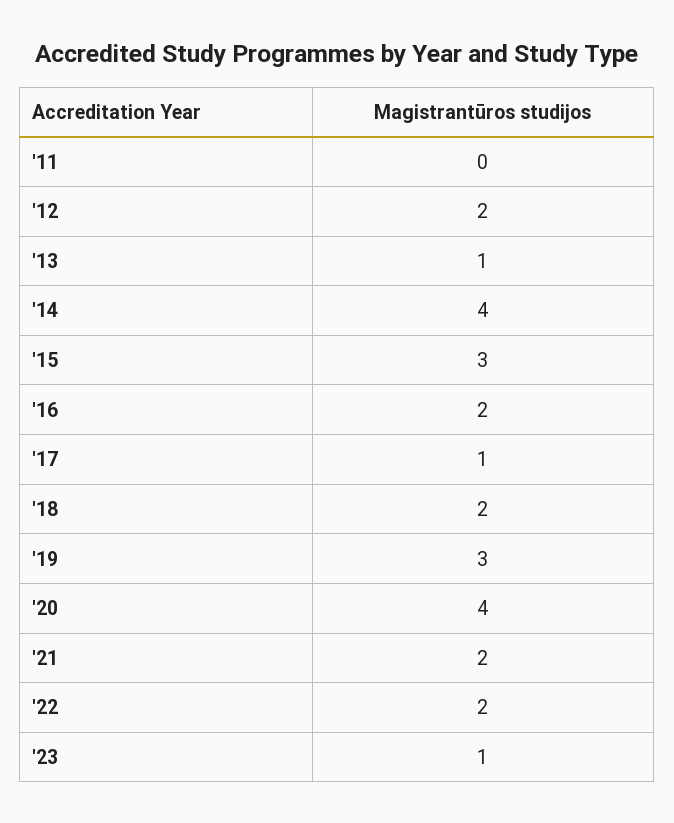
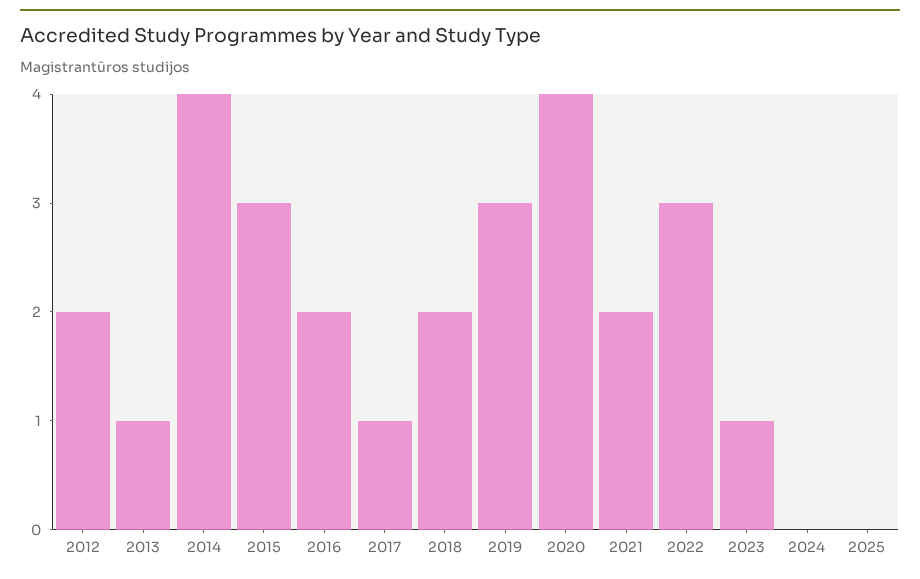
'11: 0 -> none
'22: 2 -> 3
2024: none -> 0
2025: none -> 0

